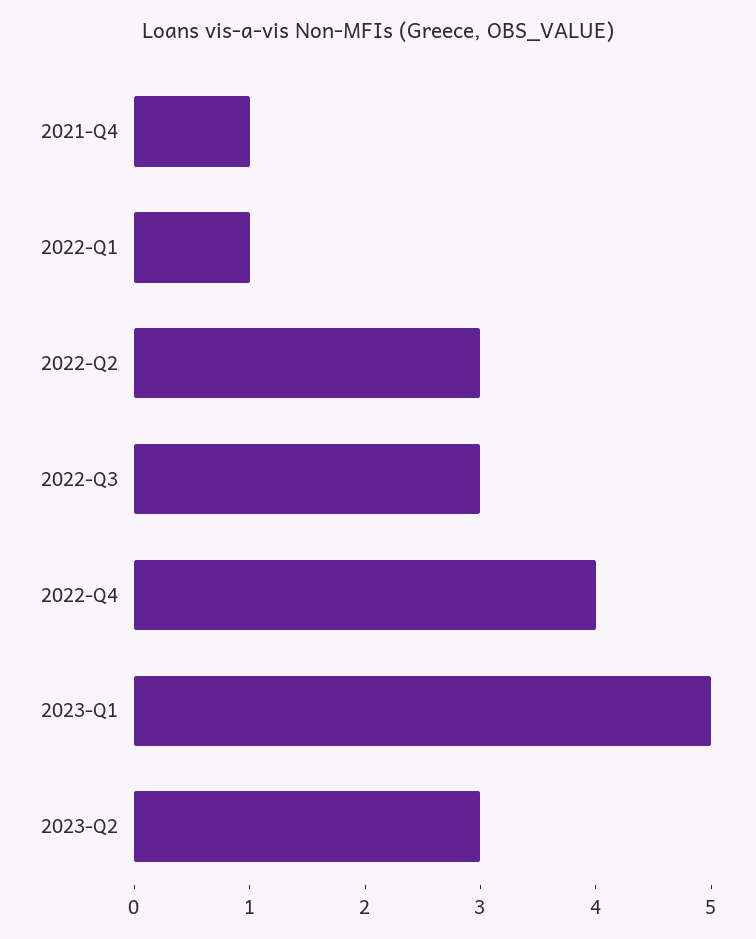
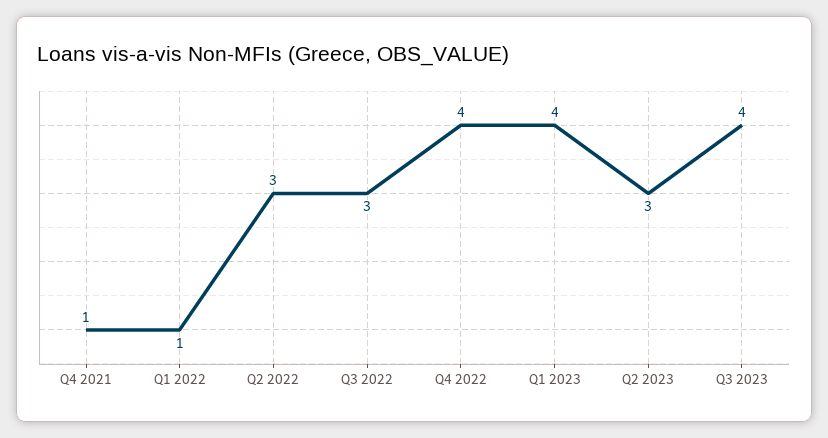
2023-Q1: 5 -> 4
Q3 2023: none -> 4

